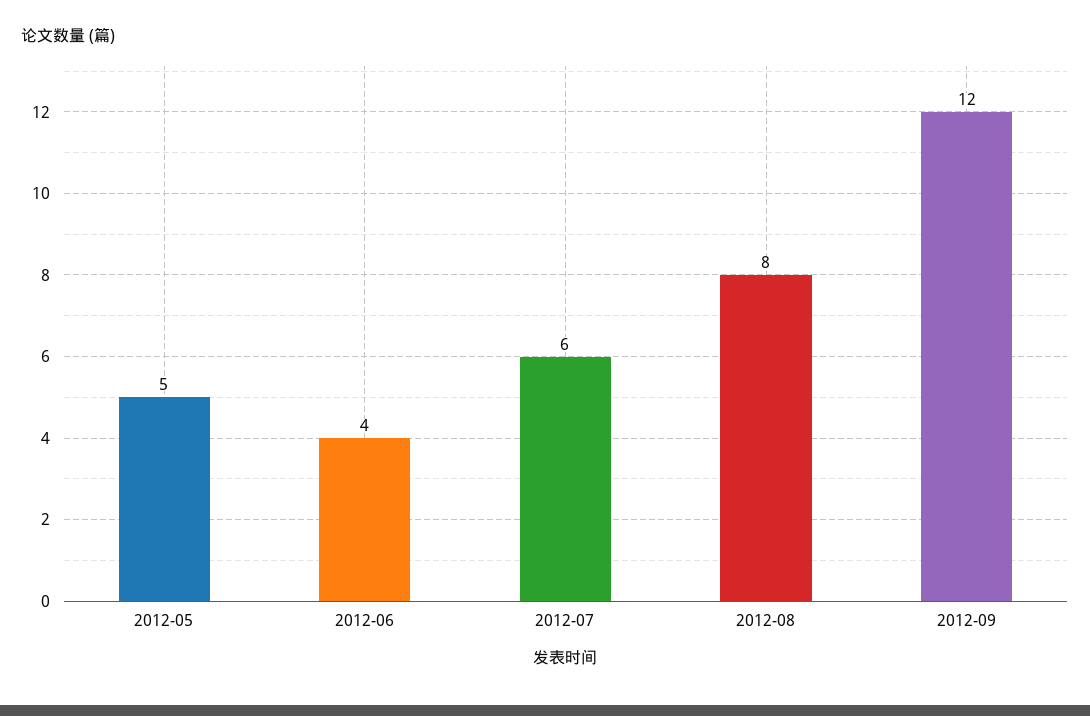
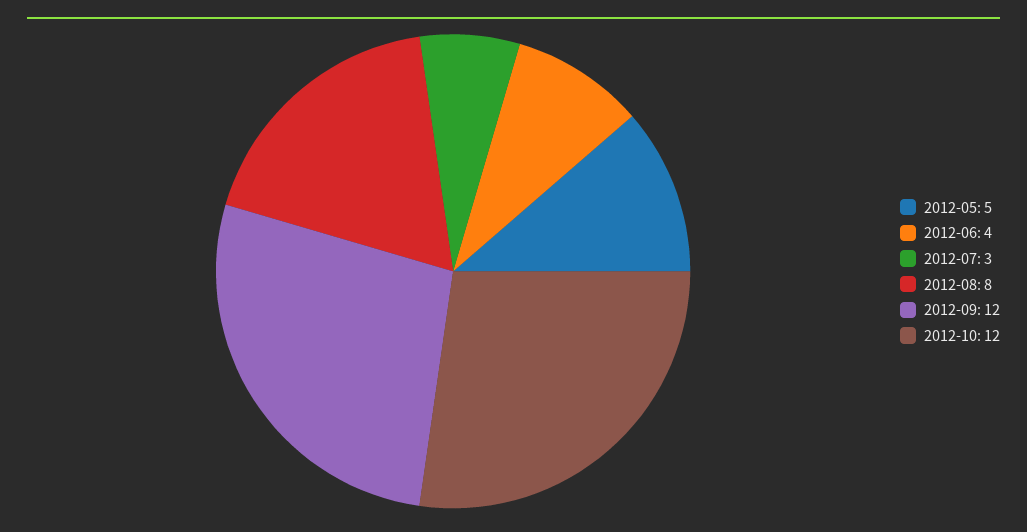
2012-07: 6 -> 3
2012-10: none -> 12

